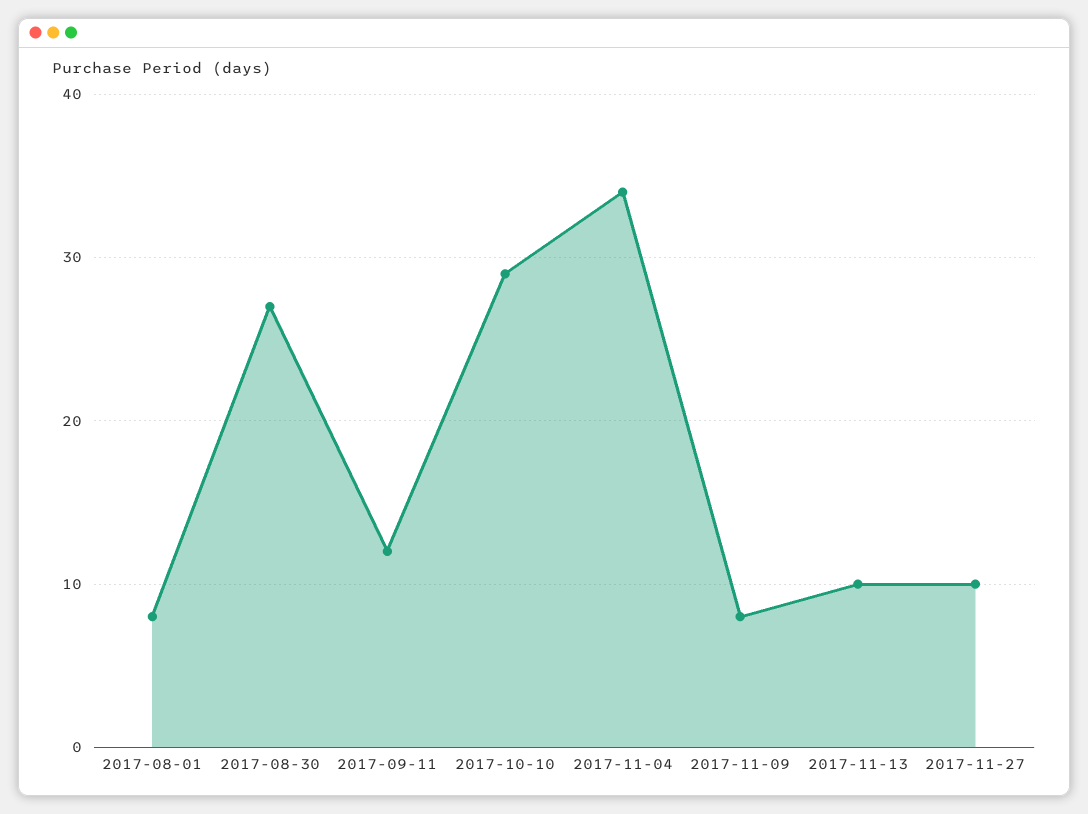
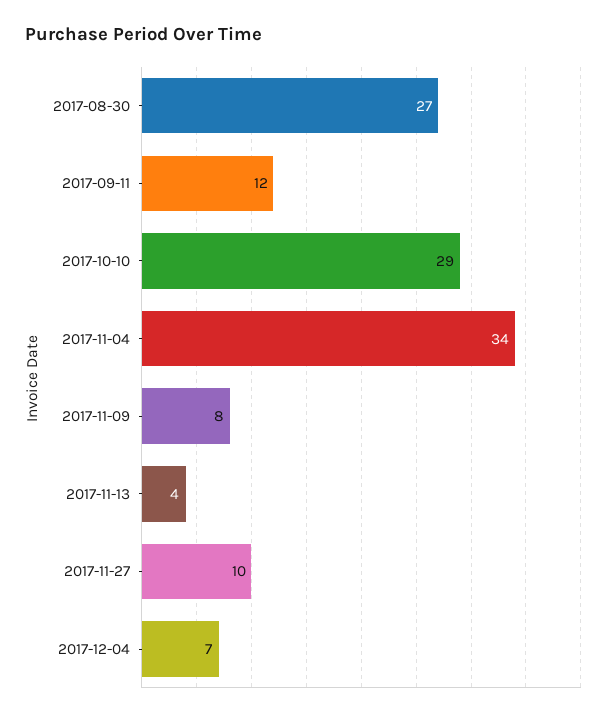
2017-08-01: 8 -> none
2017-11-13: 10 -> 4
2017-12-04: none -> 7

